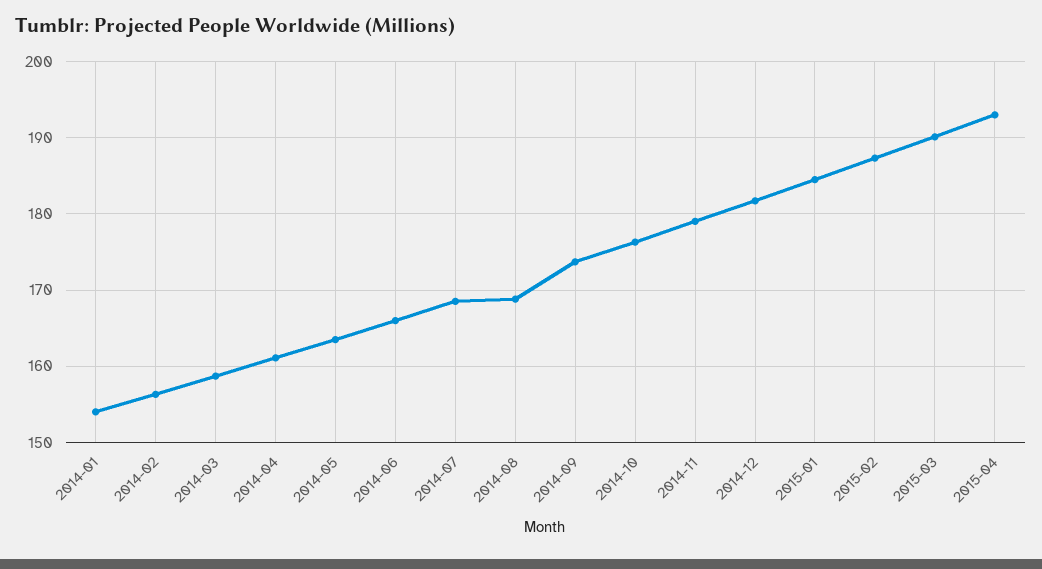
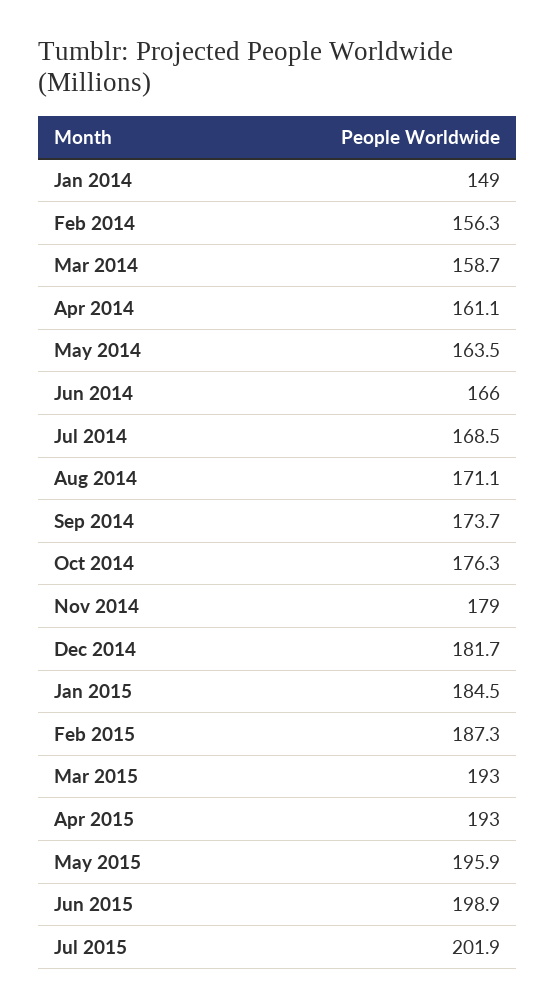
2014-01: 154 -> 149
2014-08: 169 -> 171.1
2015-03: 190 -> 193
May 2015: none -> 195.9
Jun 2015: none -> 198.9
Jul 2015: none -> 201.9

